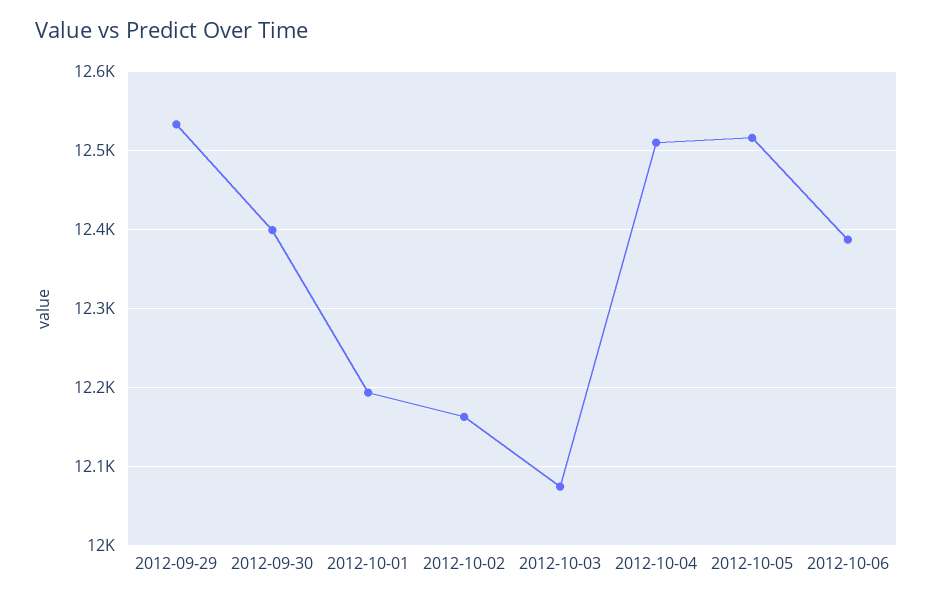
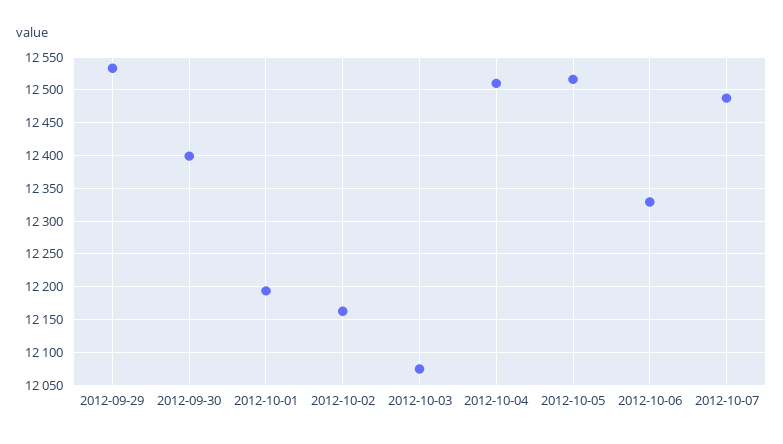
2012-10-06: 12390 -> 12330
2012-10-07: none -> 12490

